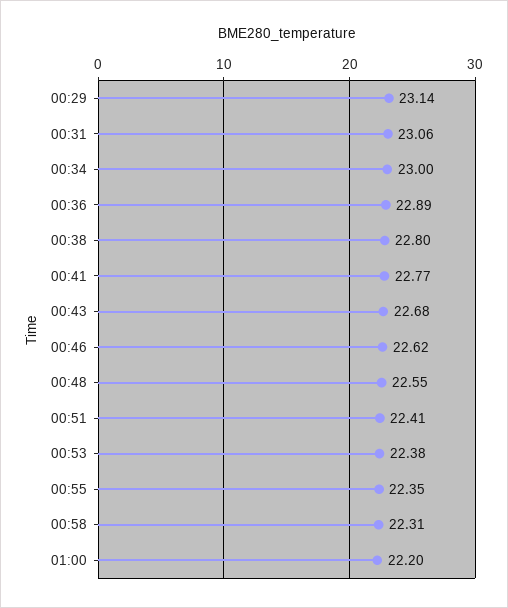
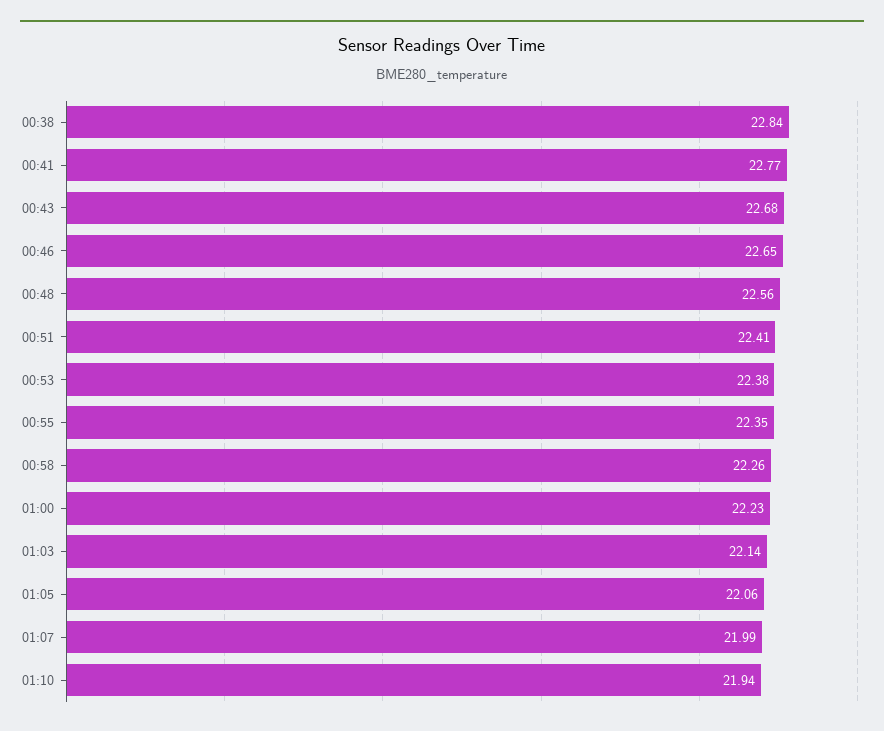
00:29: 23.14 -> none
00:31: 23.06 -> none
00:34: 23 -> none
00:36: 22.89 -> none
00:38: 22.8 -> 22.84
00:46: 22.62 -> 22.65
00:48: 22.55 -> 22.56
00:58: 22.31 -> 22.26
01:00: 22.2 -> 22.23
01:03: none -> 22.14
01:05: none -> 22.06
01:07: none -> 21.99
01:10: none -> 21.94

